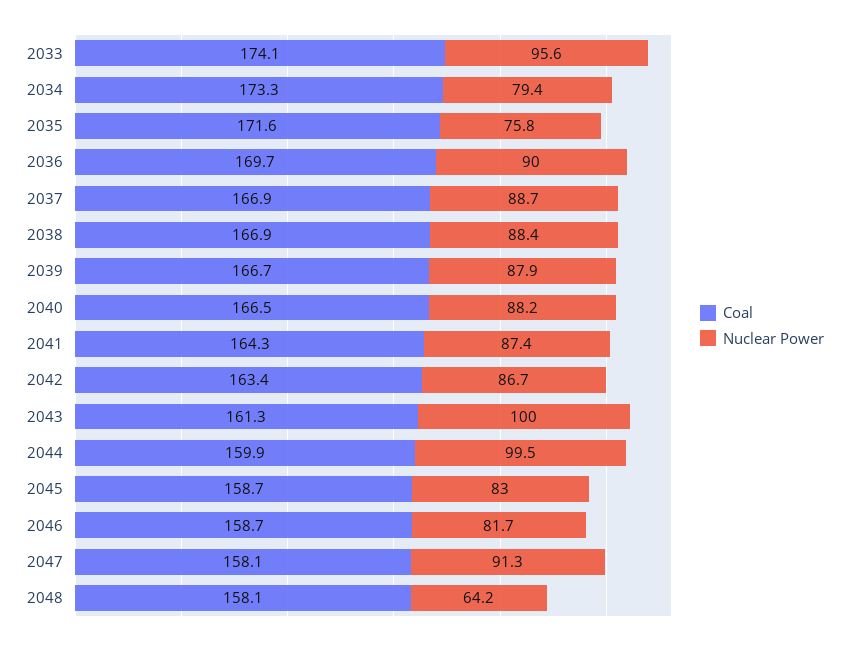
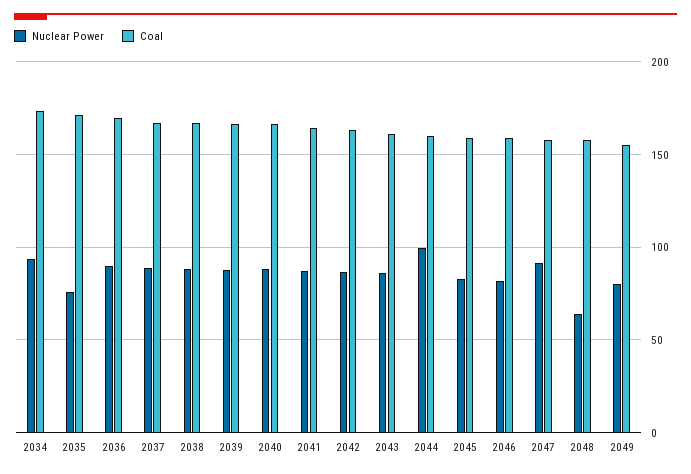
Coal, 2033: 174.1 -> none
Nuclear Power, 2033: 95.6 -> none
Nuclear Power, 2034: 79.4 -> 95
Nuclear Power, 2043: 100 -> 85
Nuclear Power, 2049: none -> 80
Coal, 2049: none -> 155

